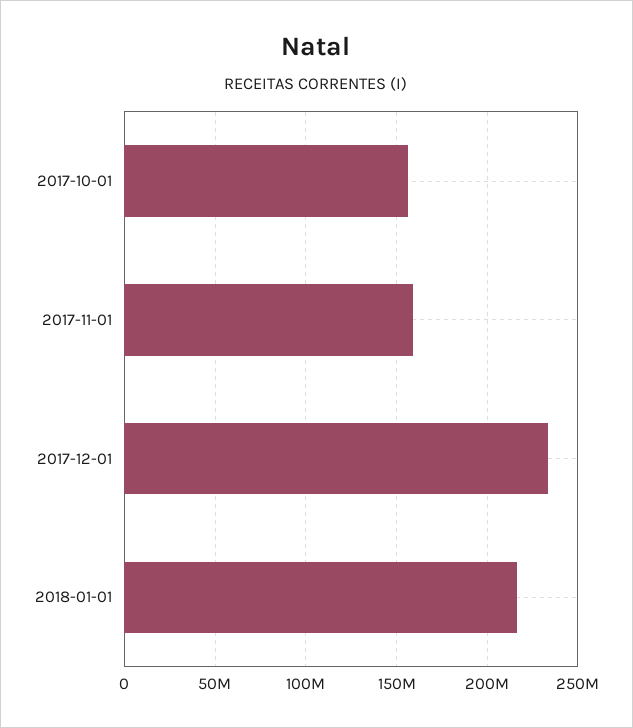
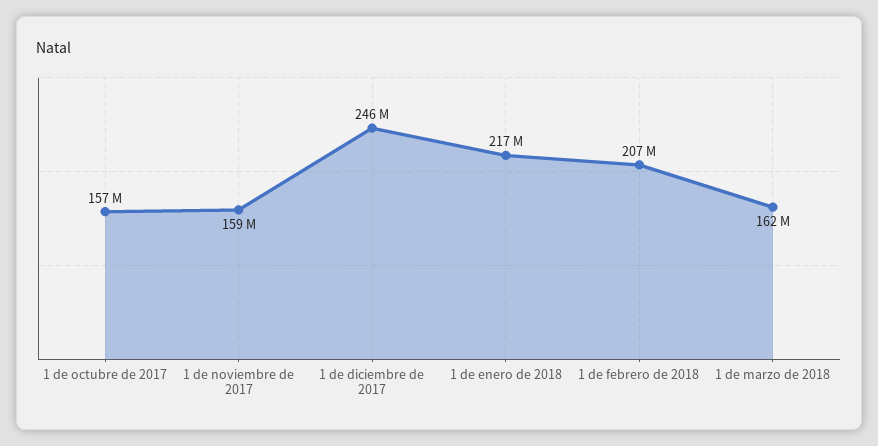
2017-12-01: 235000000 -> 246000000
1 de febrero de 2018: none -> 207000000
1 de marzo de 2018: none -> 162000000

